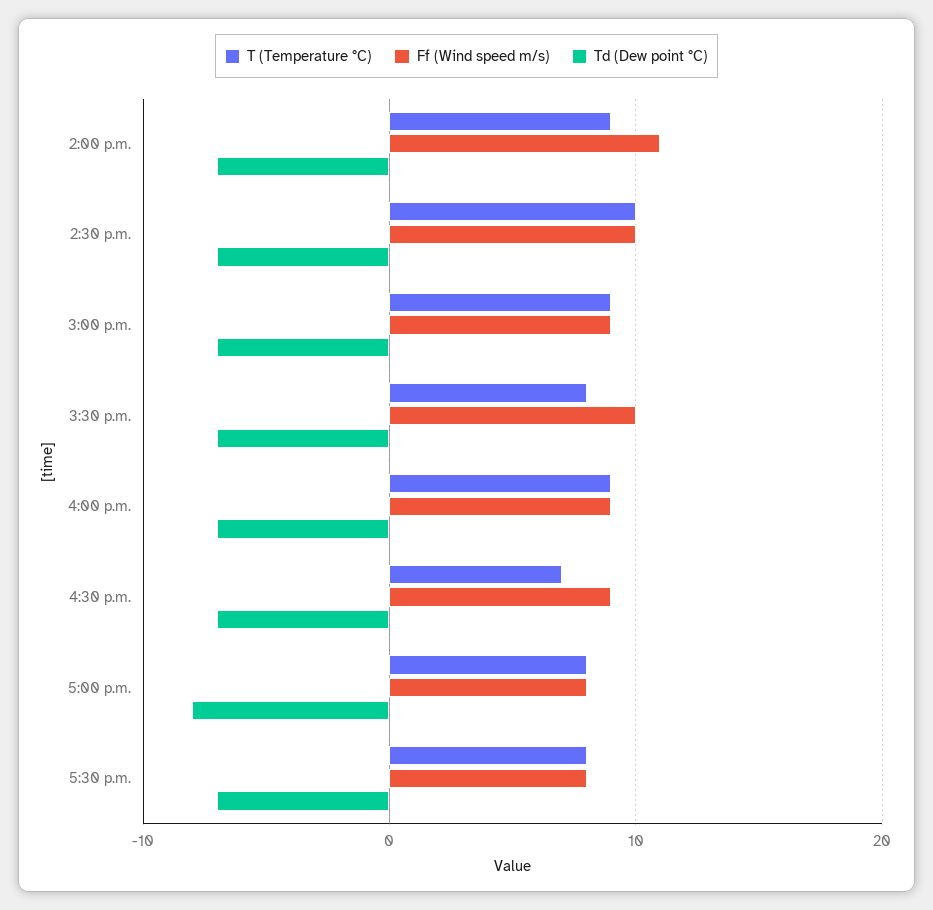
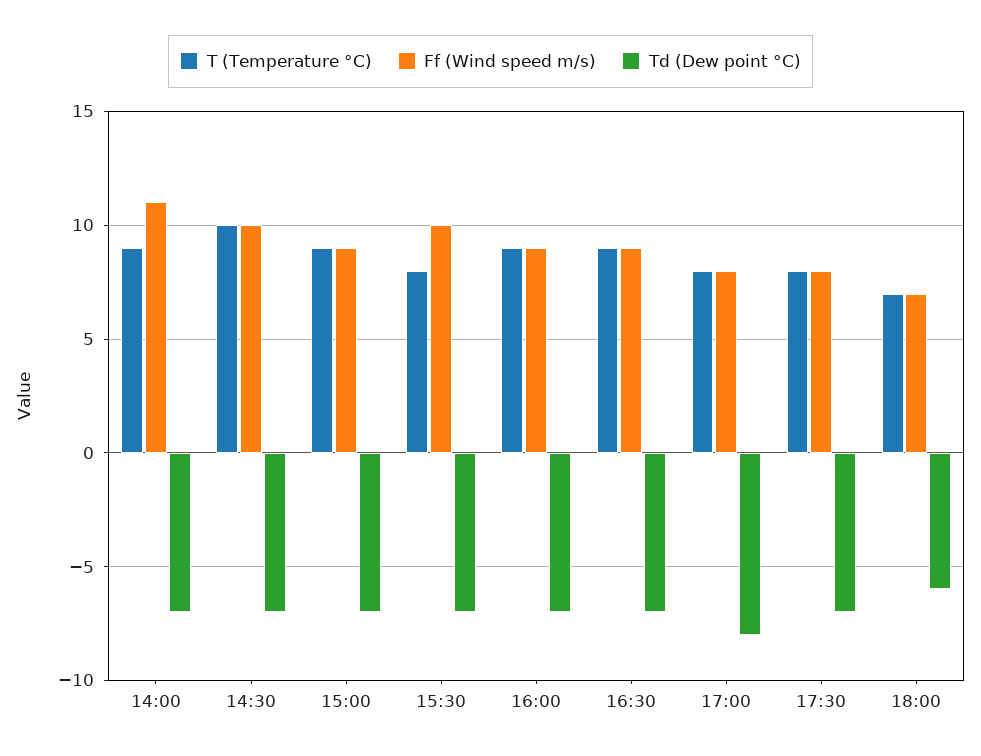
T (Temperature °C), 4:30 p.m.: 7 -> 9
T (Temperature °C), 18:00: none -> 7
Ff (Wind speed m/s), 18:00: none -> 7
Td (Dew point °C), 18:00: none -> -6

